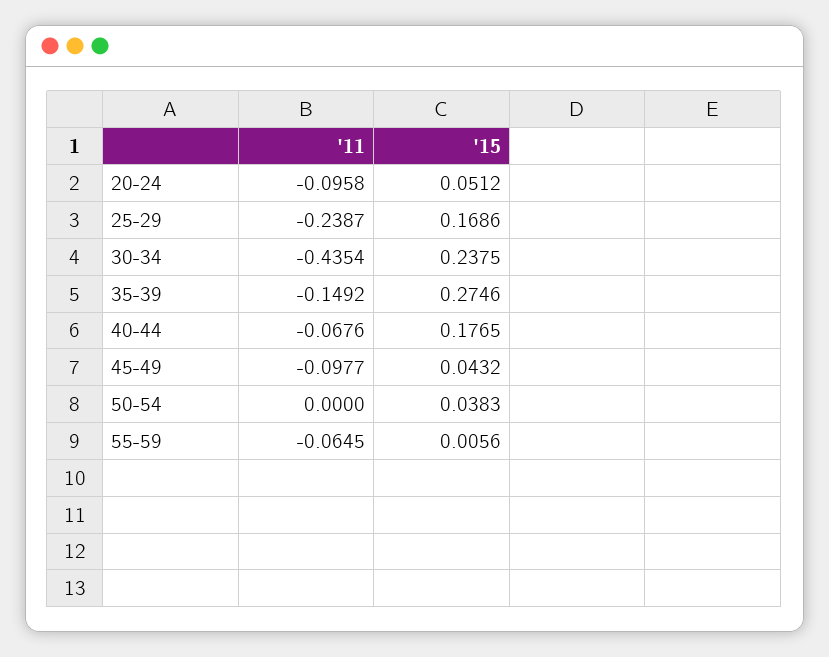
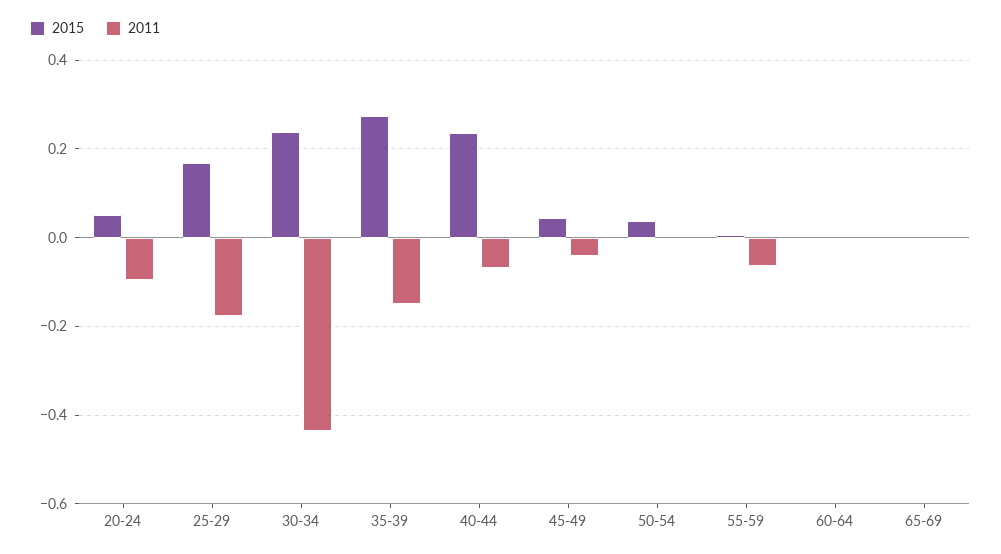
'11, 25-29: -0.2387 -> -0.18
'15, 40-44: 0.1765 -> 0.24
'11, 45-49: -0.0977 -> -0.04
'15, 60-64: none -> 0
'11, 60-64: none -> 0
'15, 65-69: none -> 0
'11, 65-69: none -> 0

